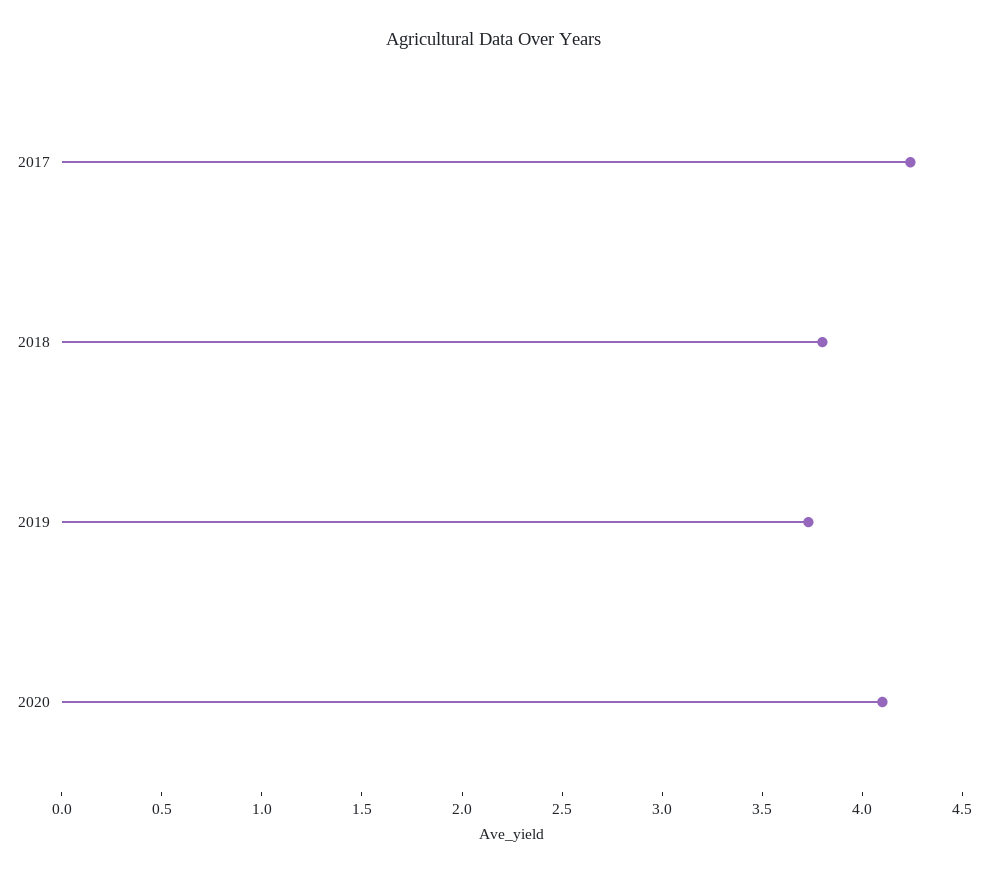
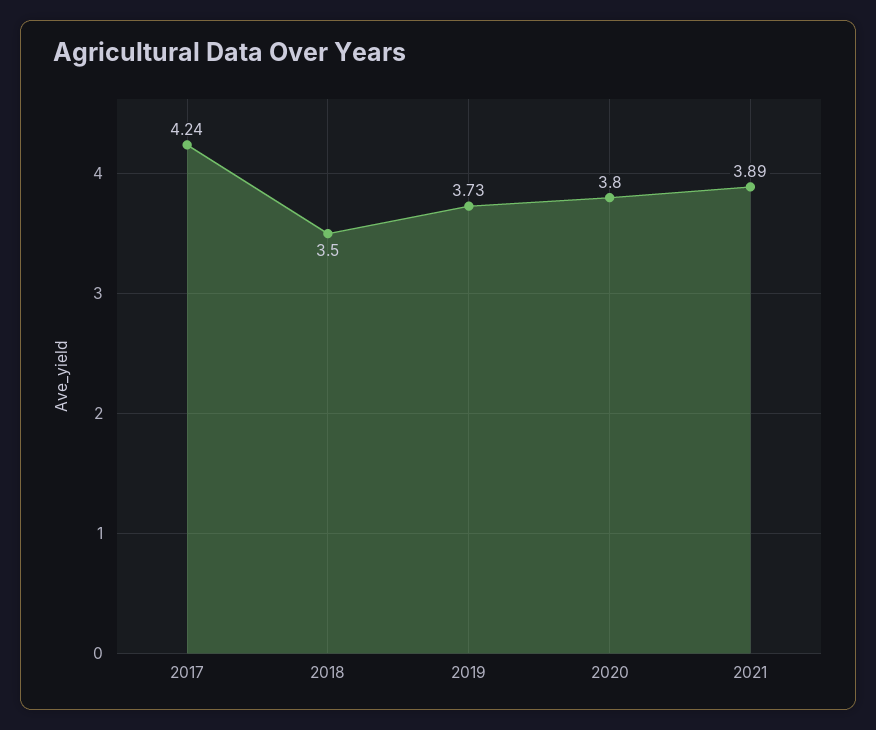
2018: 3.8 -> 3.5
2020: 4.1 -> 3.8
2021: none -> 3.89

